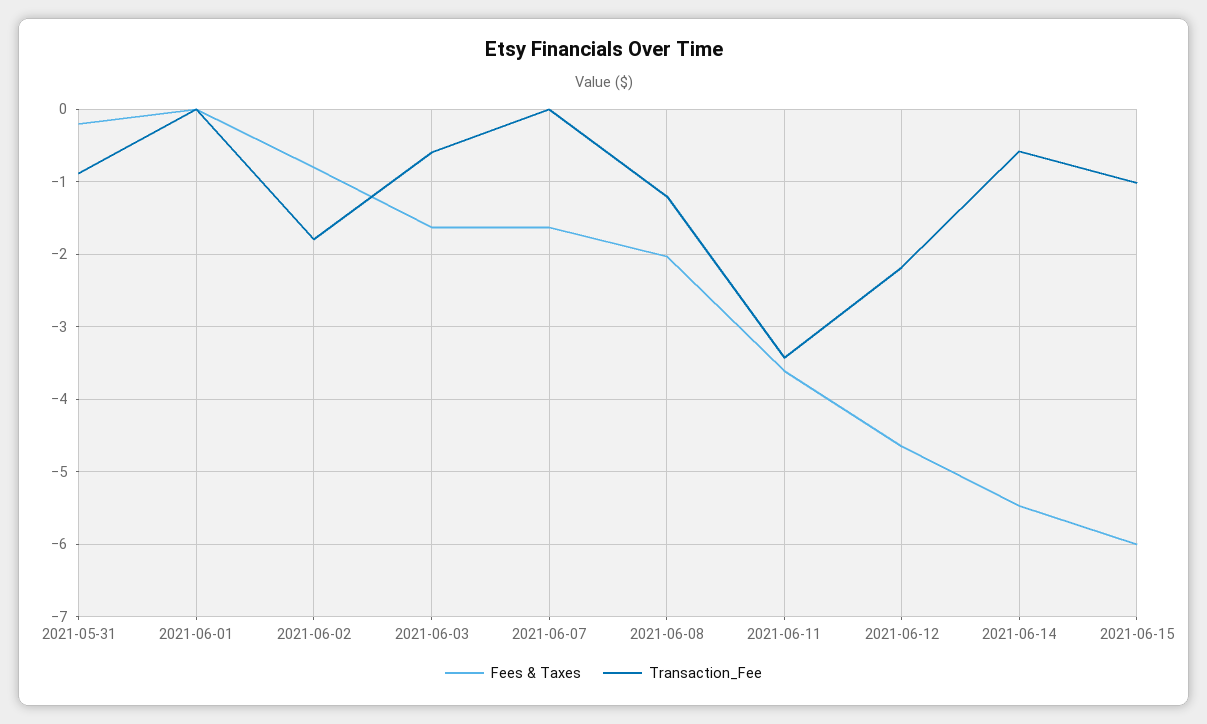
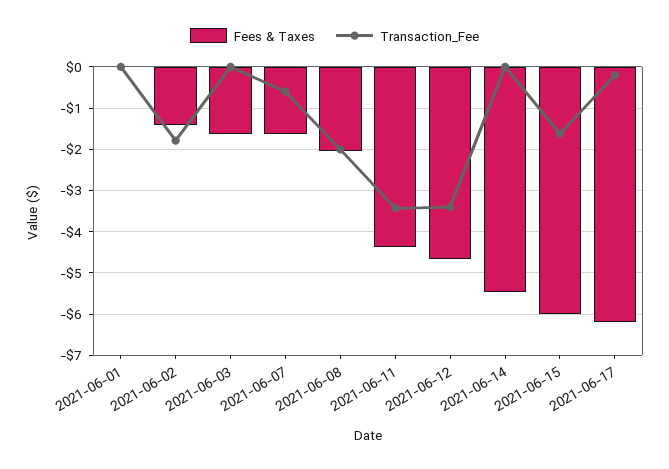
Fees & Taxes, 2021-05-31: -0.2 -> none
Transaction_Fee, 2021-05-31: -0.9 -> none
Fees & Taxes, 2021-06-02: -0.8 -> -1.4
Transaction_Fee, 2021-06-03: -0.6 -> 0
Transaction_Fee, 2021-06-07: 0 -> -0.6
Transaction_Fee, 2021-06-08: -1.2 -> -2
Fees & Taxes, 2021-06-11: -3.6 -> -4.4
Transaction_Fee, 2021-06-12: -2.2 -> -3.4
Transaction_Fee, 2021-06-14: -0.6 -> 0
Transaction_Fee, 2021-06-15: -1 -> -1.6
Fees & Taxes, 2021-06-17: none -> -6.2
Transaction_Fee, 2021-06-17: none -> -0.2

